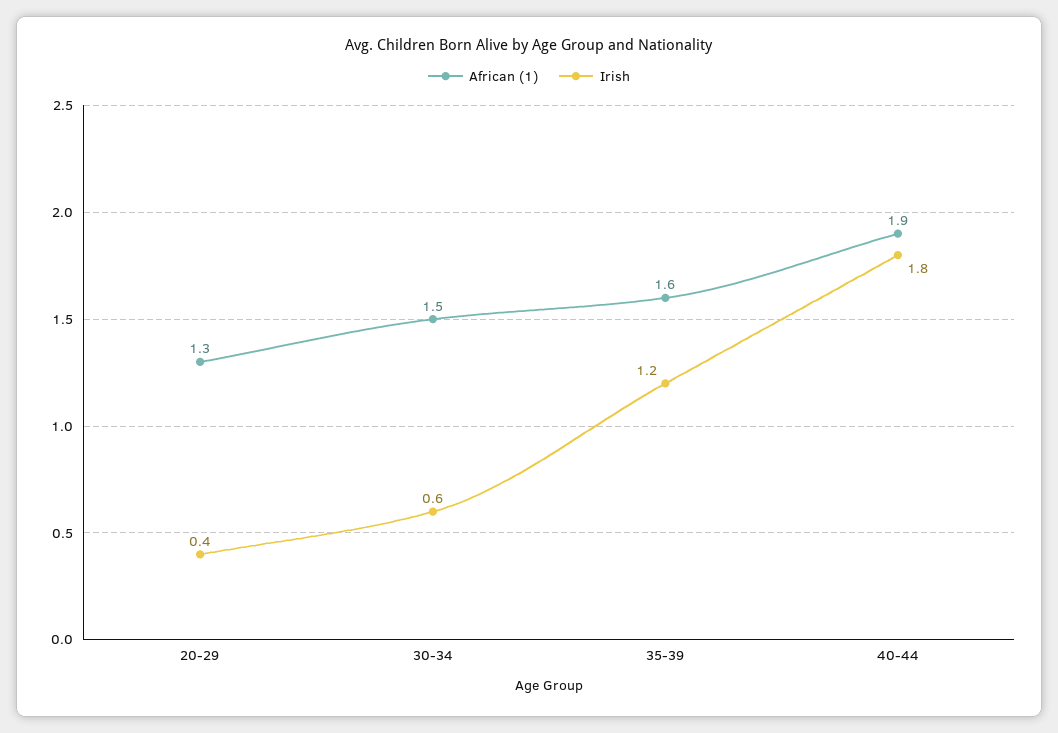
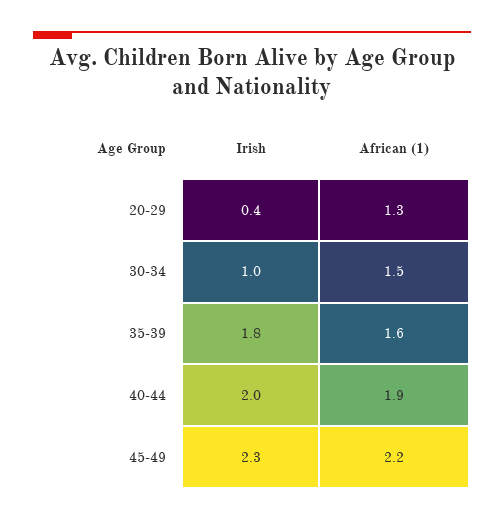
Irish, 30-34: 0.6 -> 1
Irish, 35-39: 1.2 -> 1.8
Irish, 40-44: 1.8 -> 2
Irish, 45-49: none -> 2.3
African (1), 45-49: none -> 2.2

